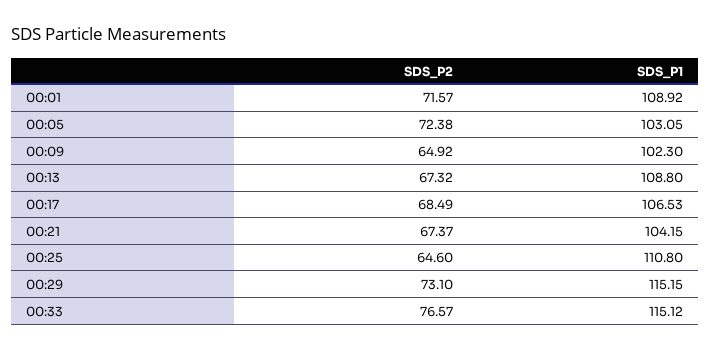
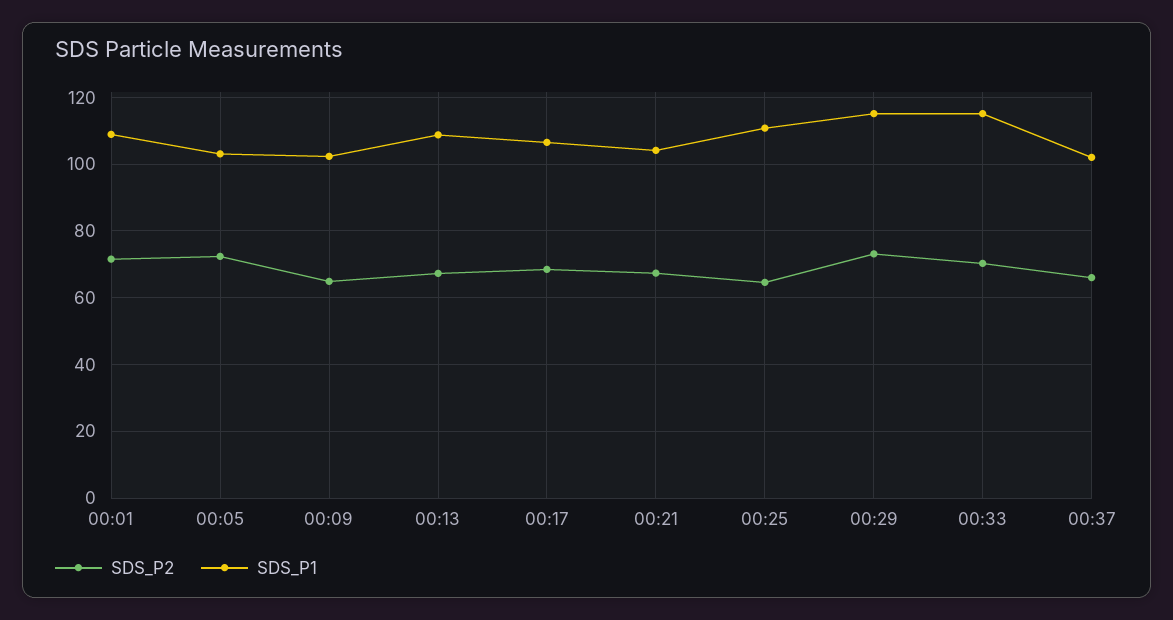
SDS_P2, 00:33: 76.57 -> 70
SDS_P2, 00:37: none -> 66
SDS_P1, 00:37: none -> 102

